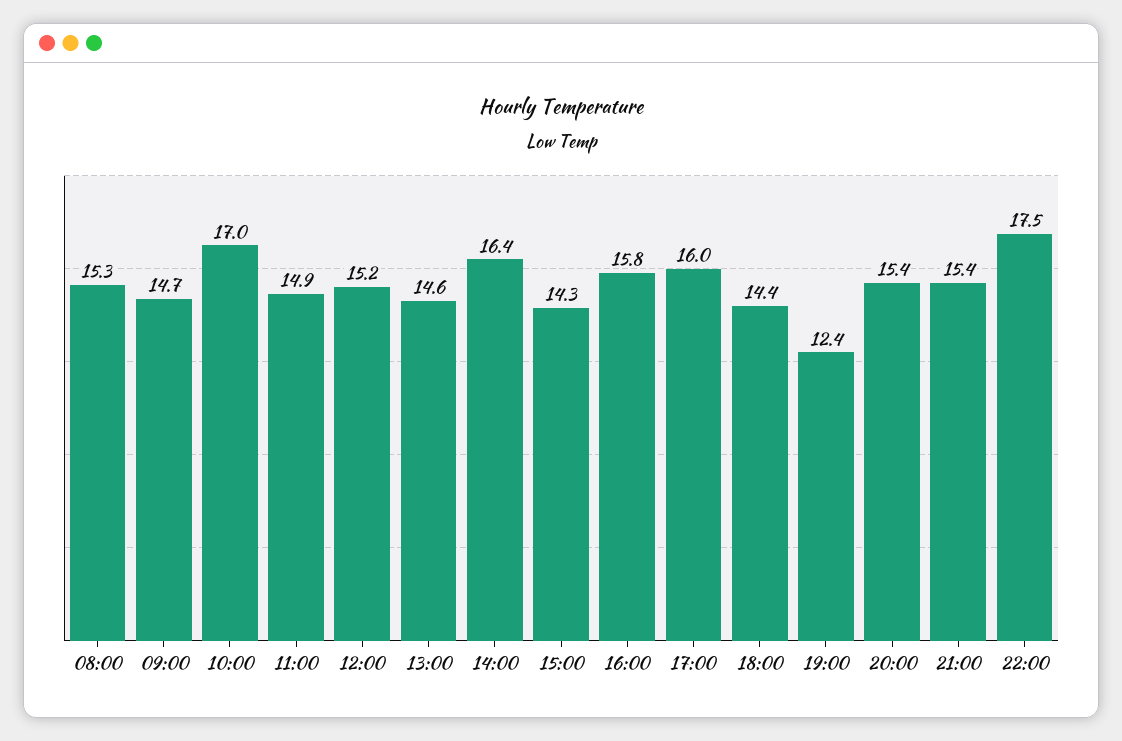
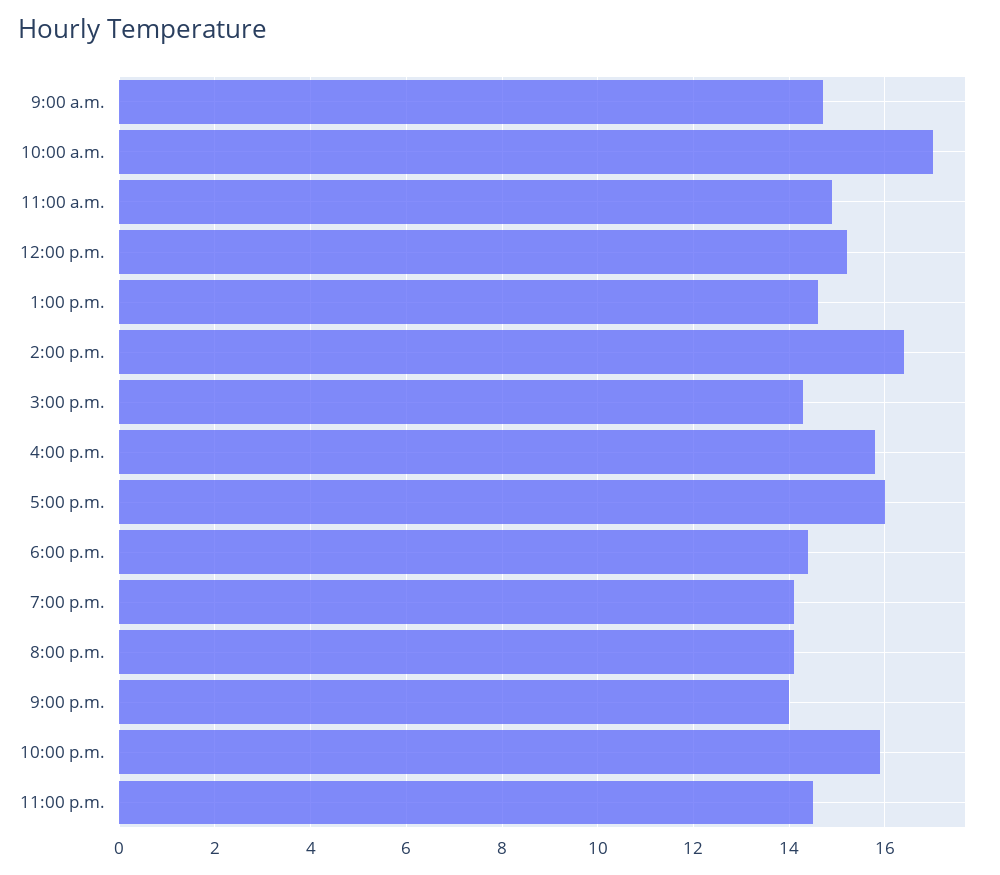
08:00: 15.3 -> none
19:00: 12.4 -> 14
20:00: 15.4 -> 14
21:00: 15.4 -> 14
22:00: 17.5 -> 16
11:00 p.m.: none -> 14.5

